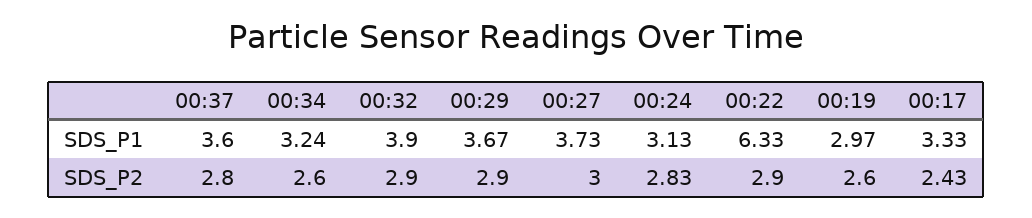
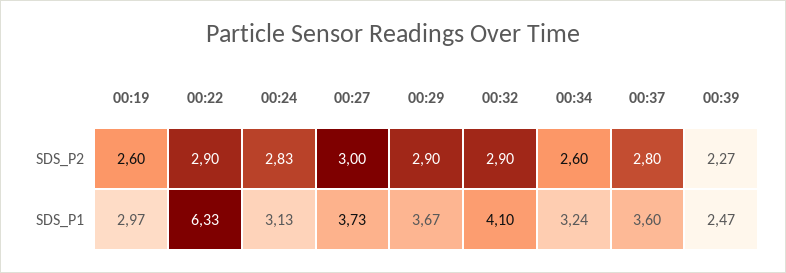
00:32, SDS_P1: 3.9 -> 4.1
00:17, SDS_P1: 3.33 -> none
00:17, SDS_P2: 2.43 -> none
00:39, SDS_P2: none -> 2.27
00:39, SDS_P1: none -> 2.47

